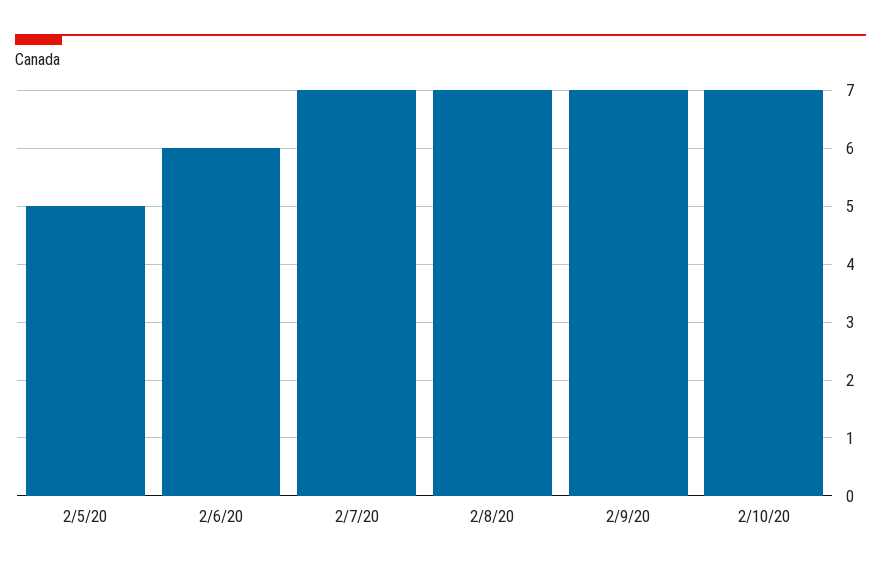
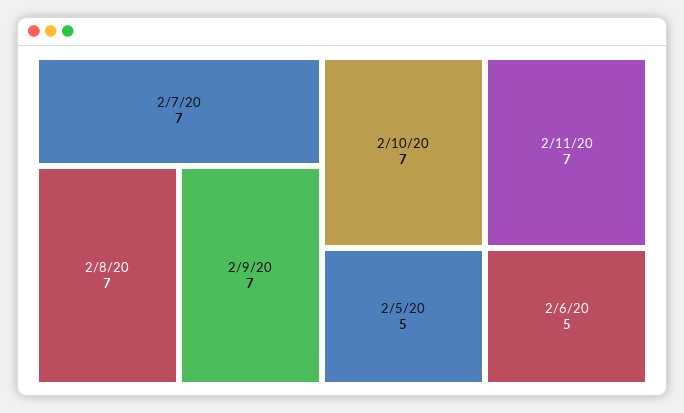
2/6/20: 6 -> 5
2/11/20: none -> 7

